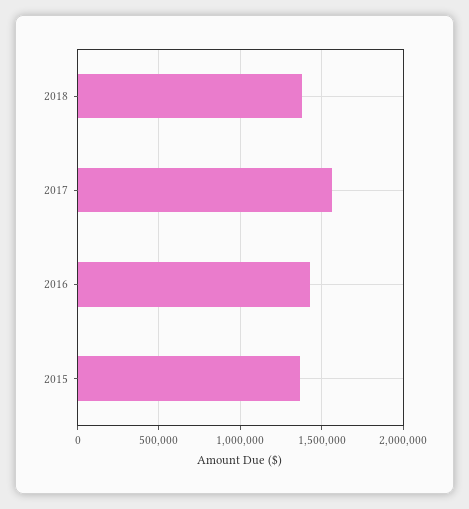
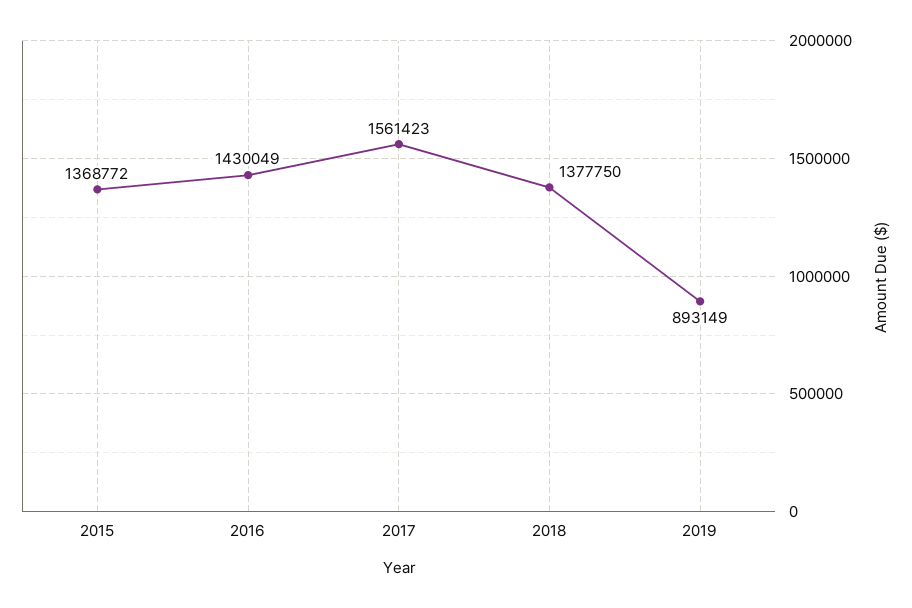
2019: none -> 893149

